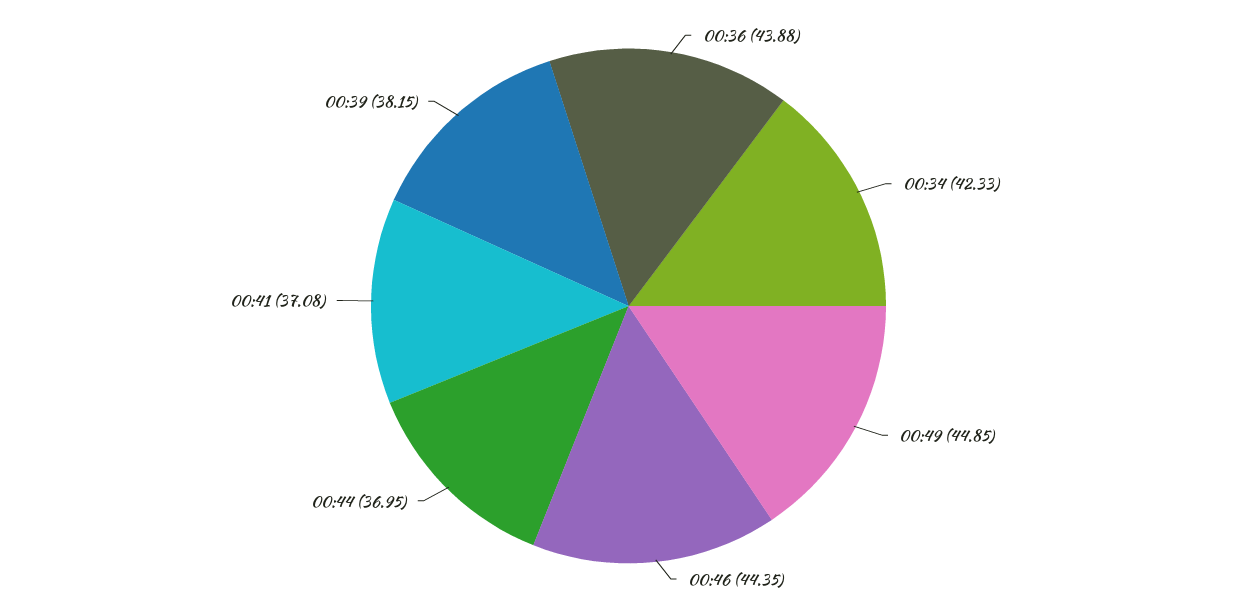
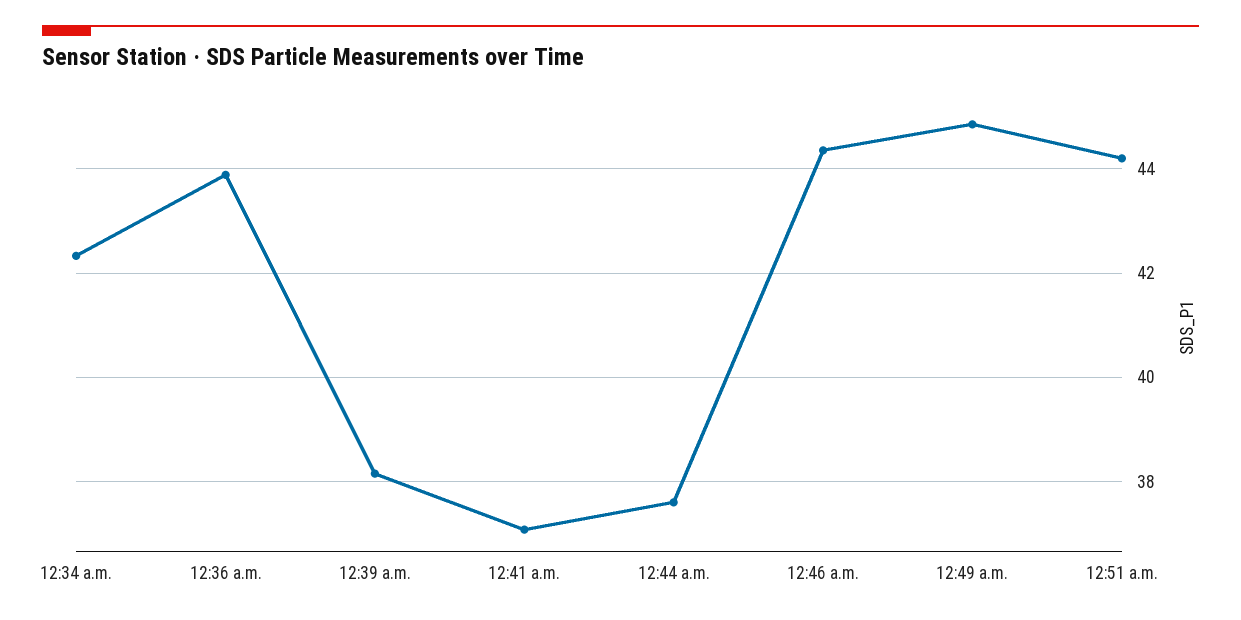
00:44: 36.95 -> 37.6
12:51 a.m.: none -> 44.2

